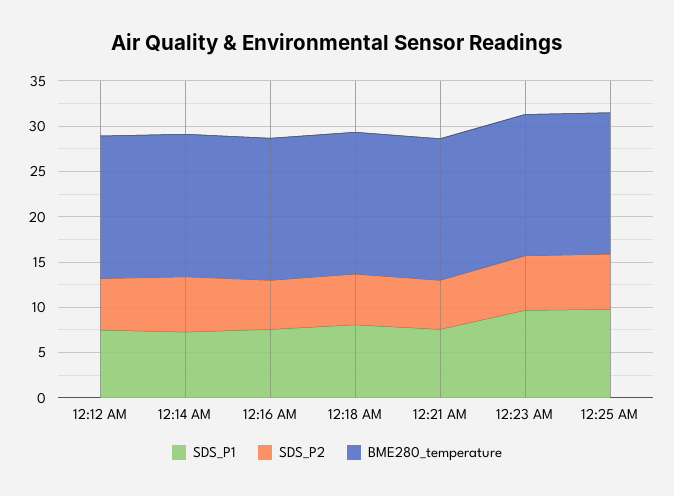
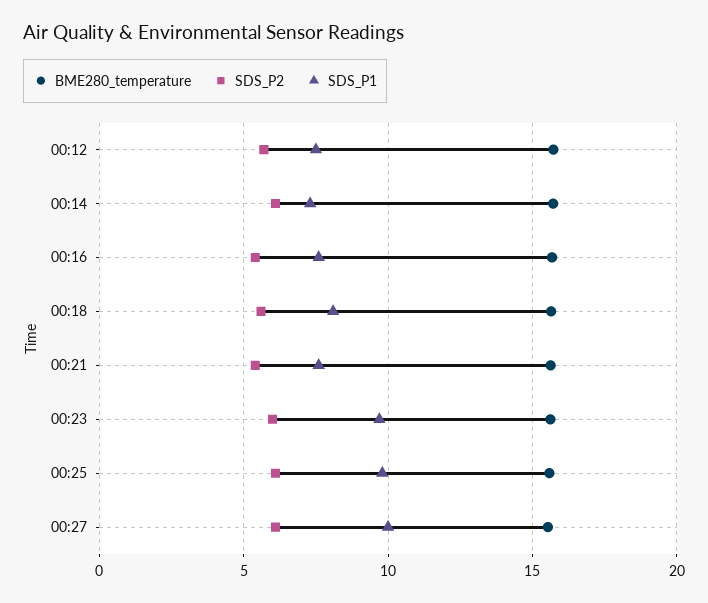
BME280_temperature, 00:27: none -> 15.5
SDS_P2, 00:27: none -> 6
SDS_P1, 00:27: none -> 10

